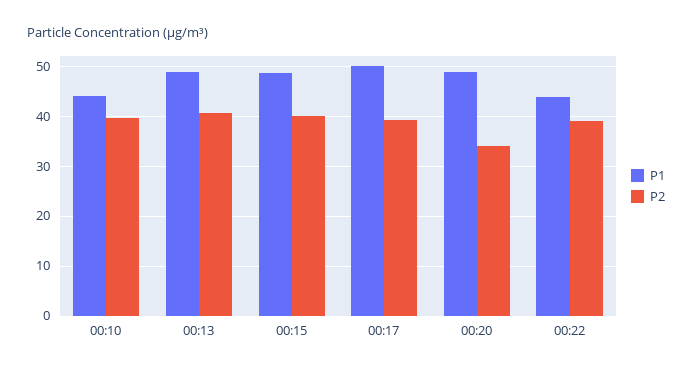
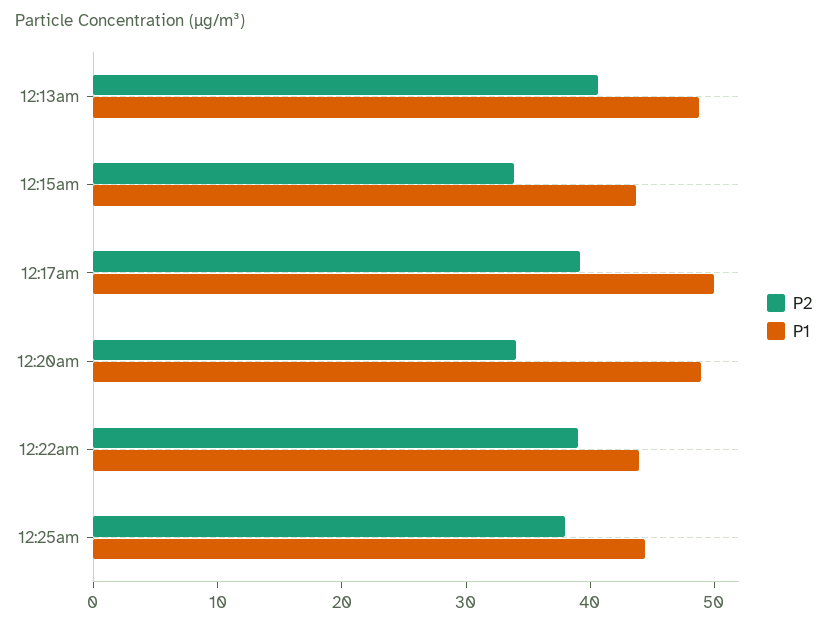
P1, 00:10: 44 -> none
P2, 00:10: 40 -> none
P1, 00:15: 48 -> 44
P2, 00:15: 40 -> 34
P2, 12:25am: none -> 38
P1, 12:25am: none -> 44

